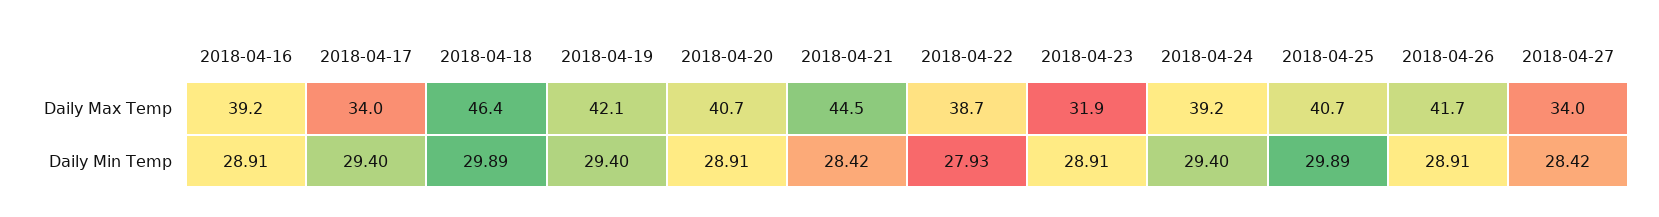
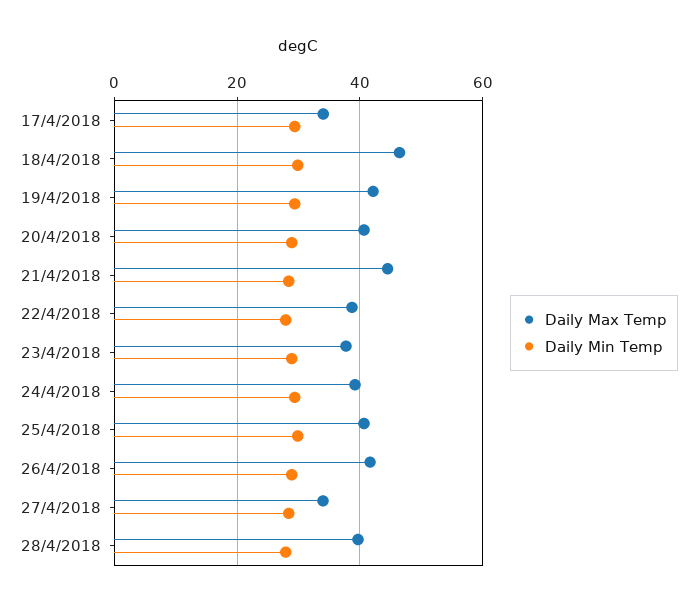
Daily Max Temp, 2018-04-16: 39.2 -> none
Daily Max Temp, 2018-04-23: 31.9 -> 38
Daily Min Temp, 2018-04-16: 28.91 -> none
Daily Max Temp, 28/4/2018: none -> 40
Daily Min Temp, 28/4/2018: none -> 28

